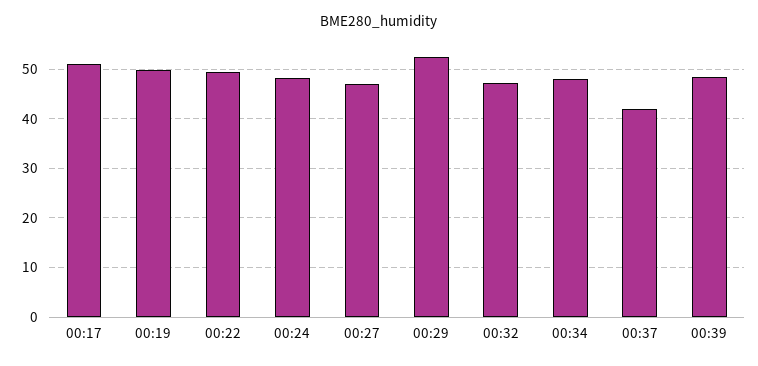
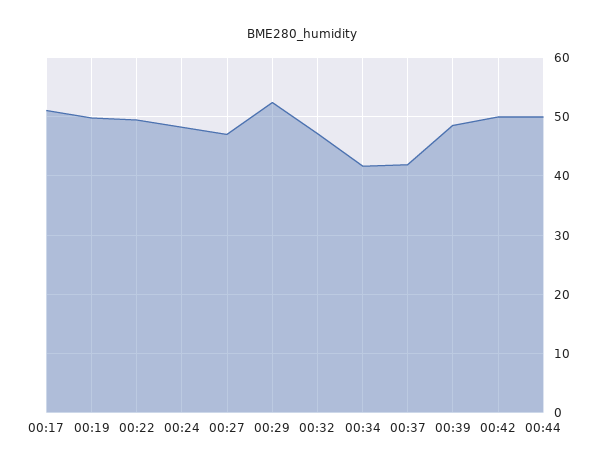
00:34: 48 -> 42
00:42: none -> 50
00:44: none -> 50

